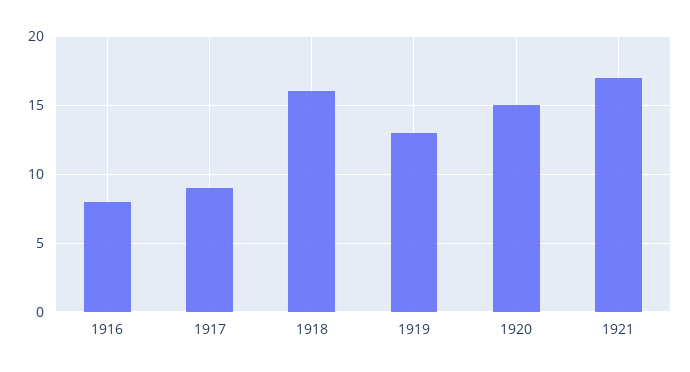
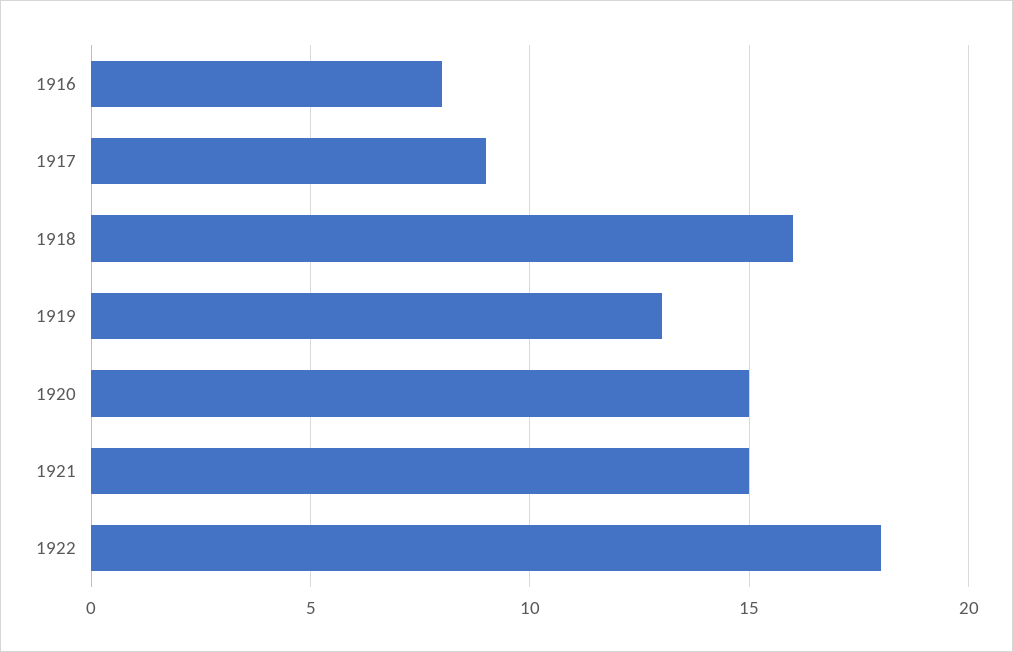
1921: 17 -> 15
1922: none -> 18

